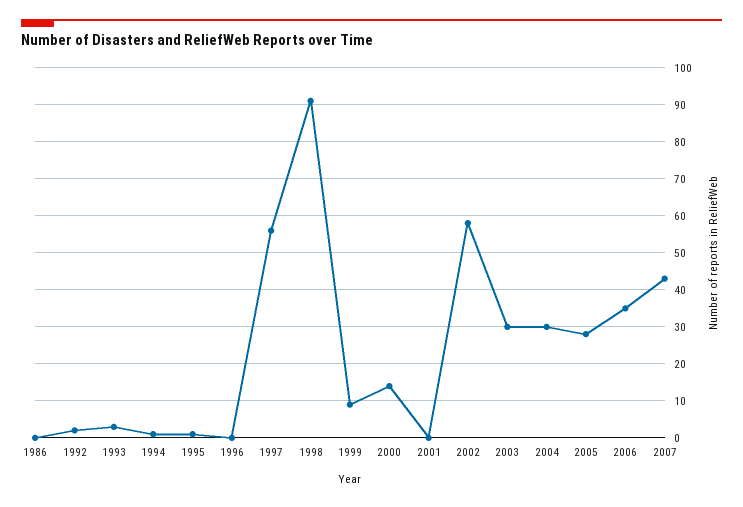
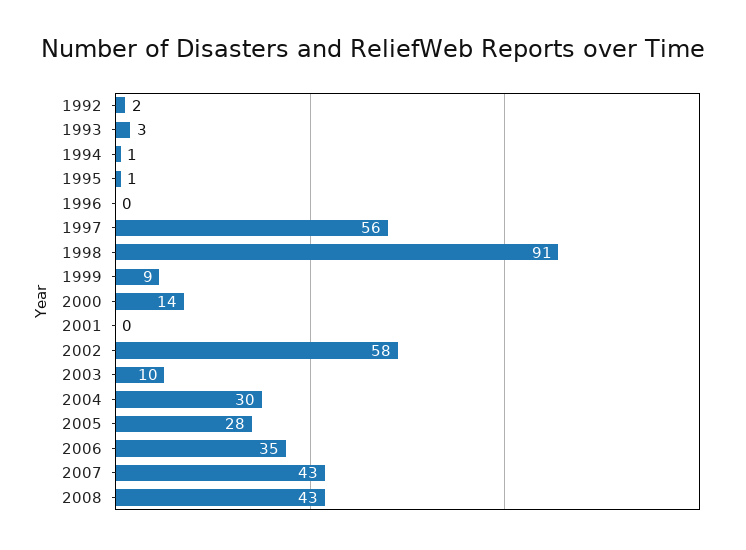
1986: 0 -> none
2003: 30 -> 10
2008: none -> 43

